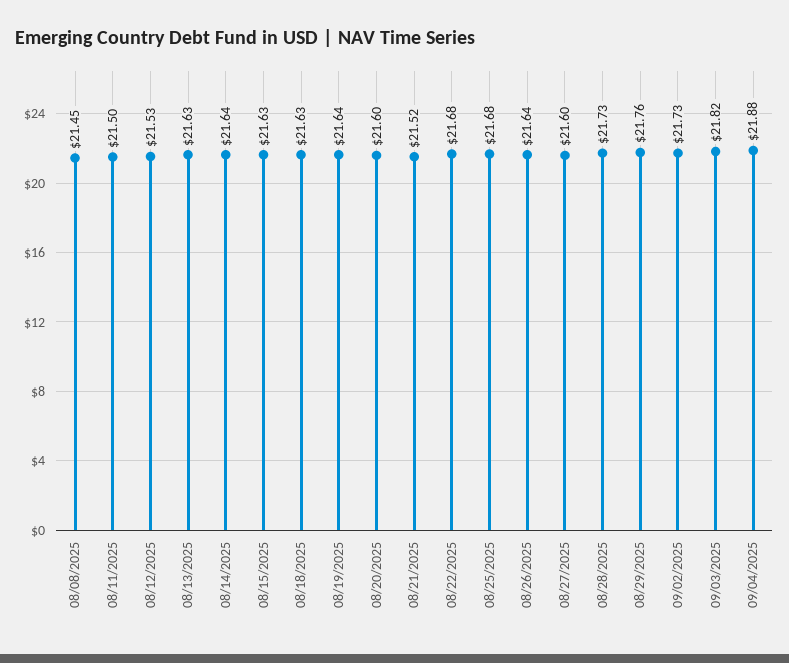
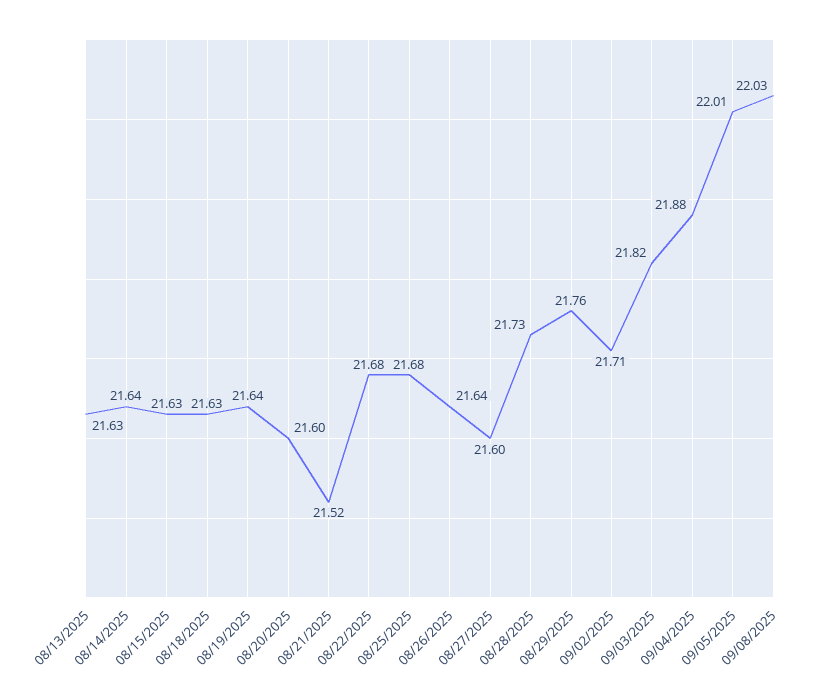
08/08/2025: 21.45 -> none
08/11/2025: 21.5 -> none
08/12/2025: 21.53 -> none
09/02/2025: 21.73 -> 21.71
09/05/2025: none -> 22.01
09/08/2025: none -> 22.03

